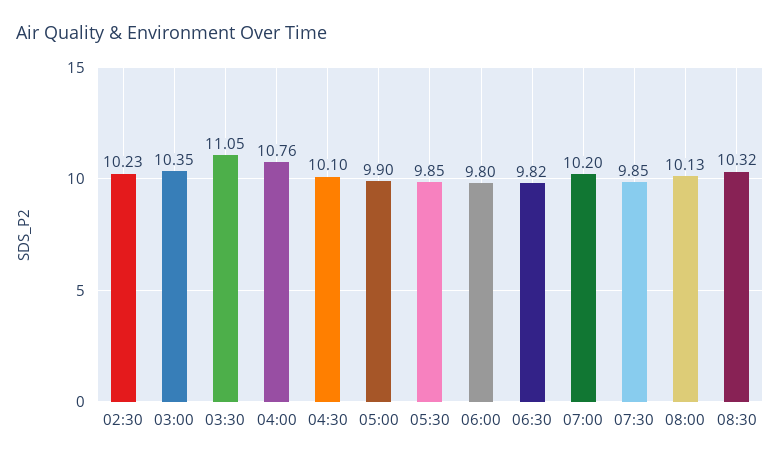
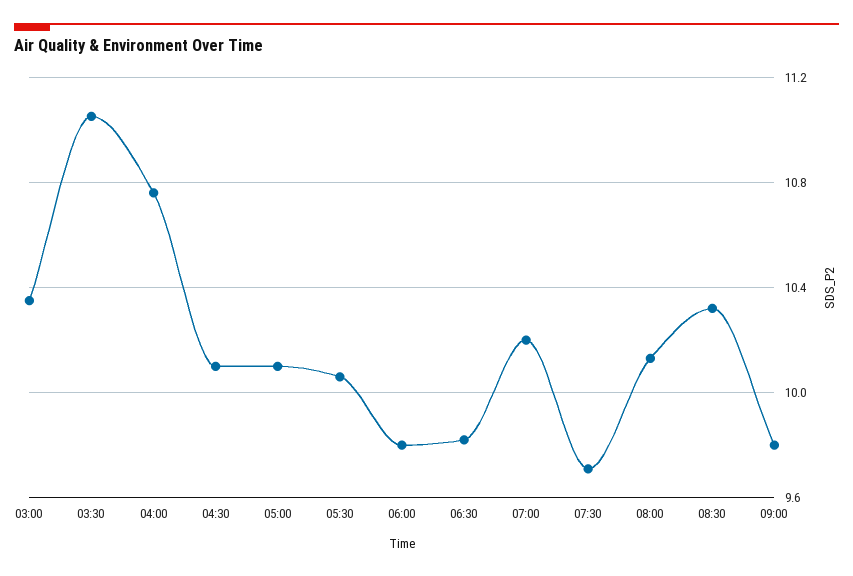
02:30: 10.23 -> none
05:00: 9.9 -> 10.1
05:30: 9.85 -> 10.05
07:30: 9.85 -> 9.7
09:00: none -> 9.8

